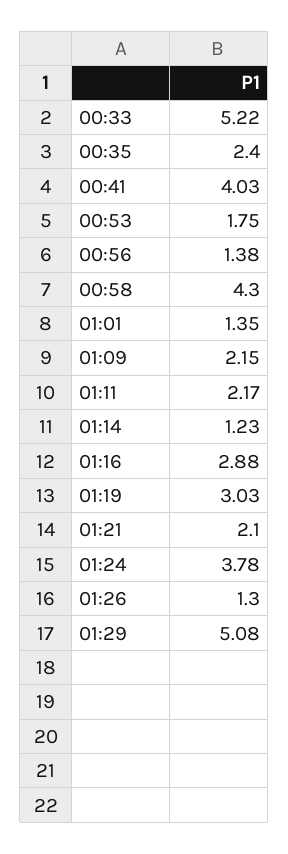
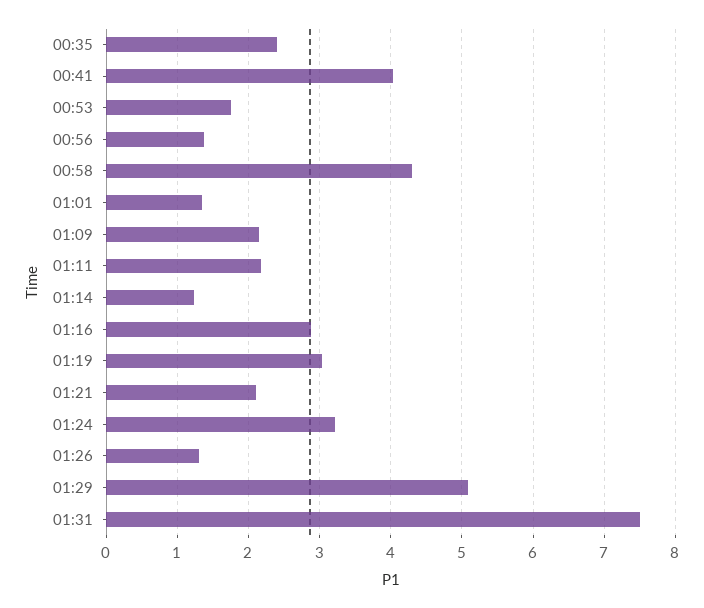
00:33: 5.22 -> none
01:24: 3.78 -> 3.2
01:31: none -> 7.5

